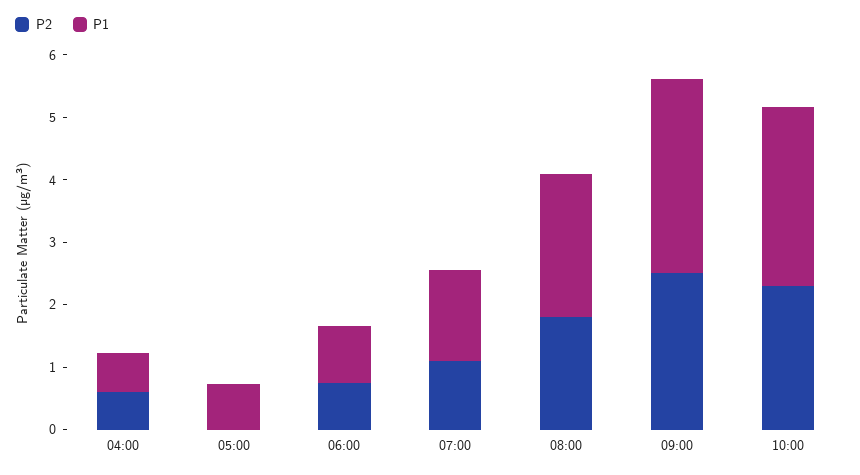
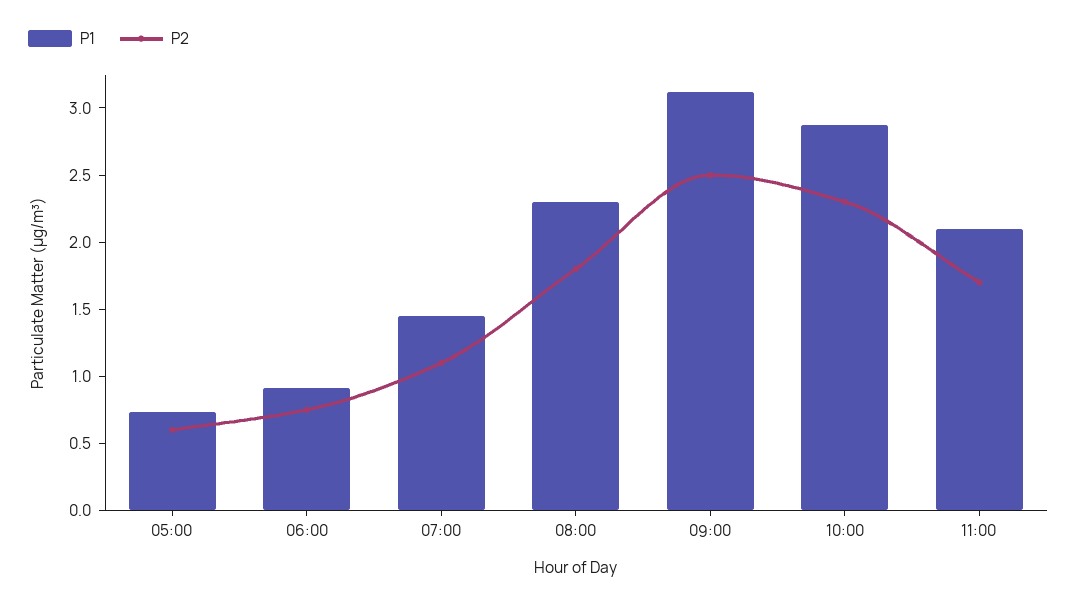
P2, 04:00: 0.6 -> none
P1, 04:00: 0.6 -> none
P2, 05:00: 0 -> 0.6
P1, 11:00: none -> 2.1
P2, 11:00: none -> 1.7

